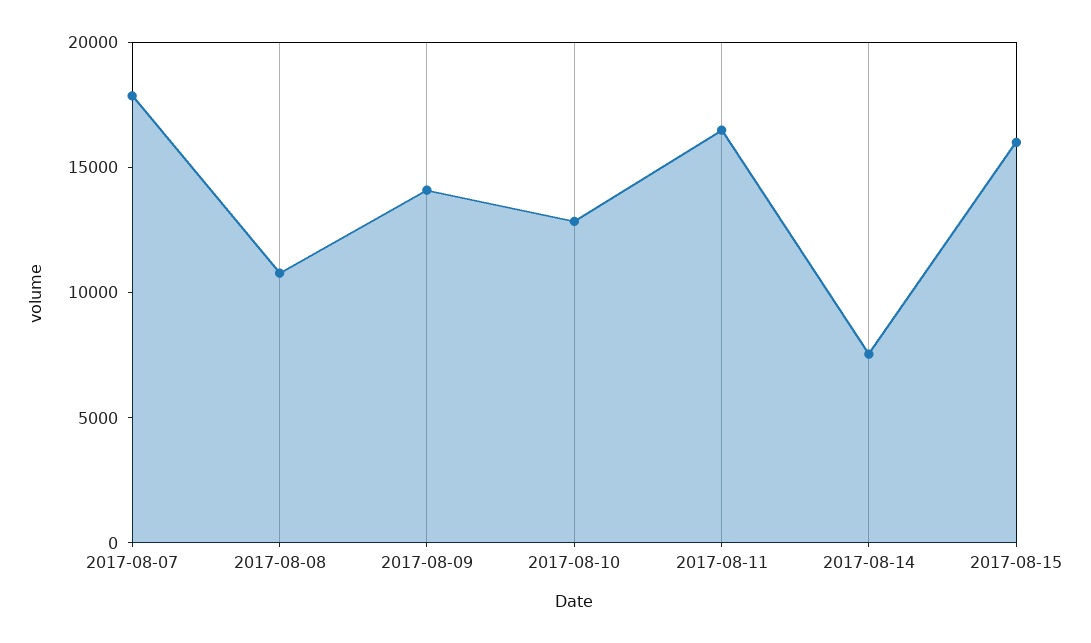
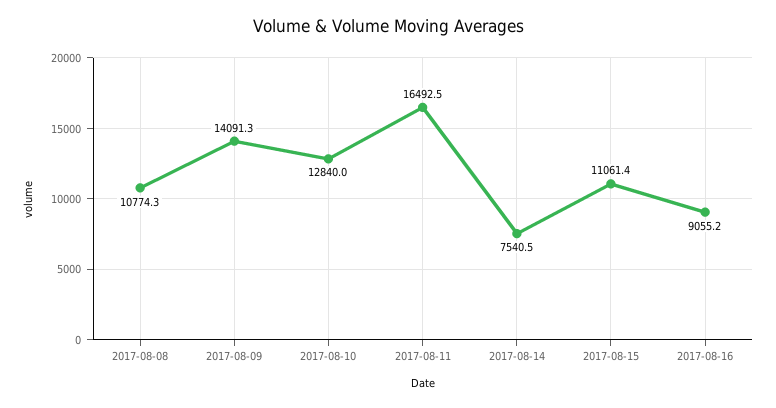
2017-08-07: 18000 -> none
2017-08-15: 16000 -> 11061.4
2017-08-16: none -> 9055.2

